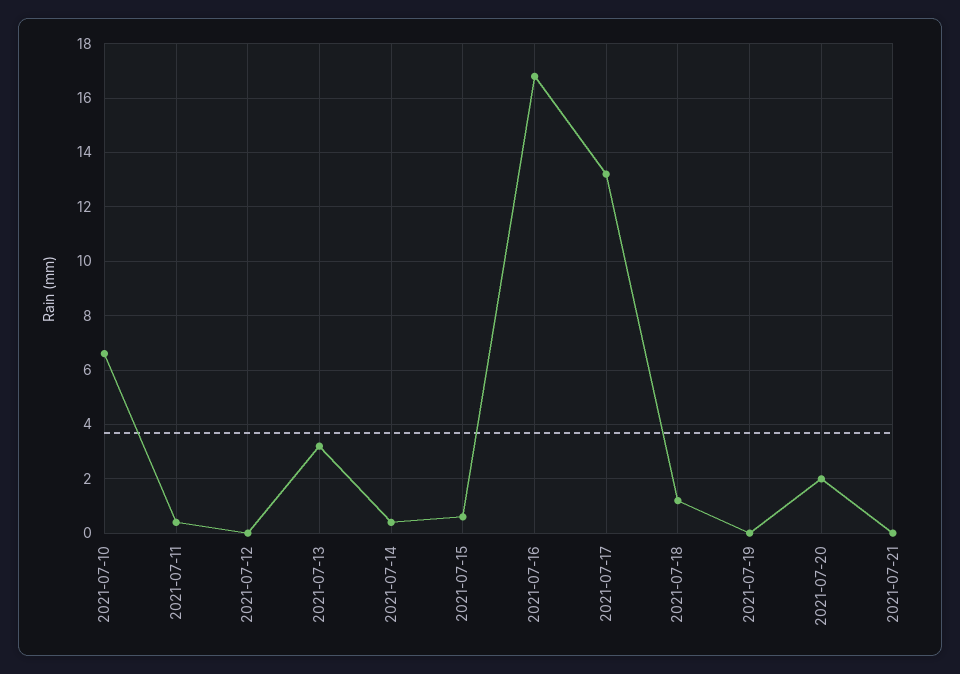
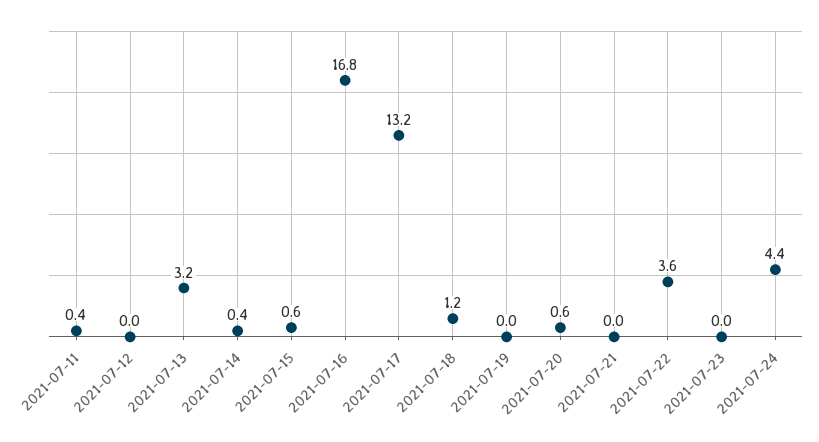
2021-07-10: 6.5 -> none
2021-07-20: 2 -> 0.6
2021-07-22: none -> 3.6
2021-07-23: none -> 0
2021-07-24: none -> 4.4

